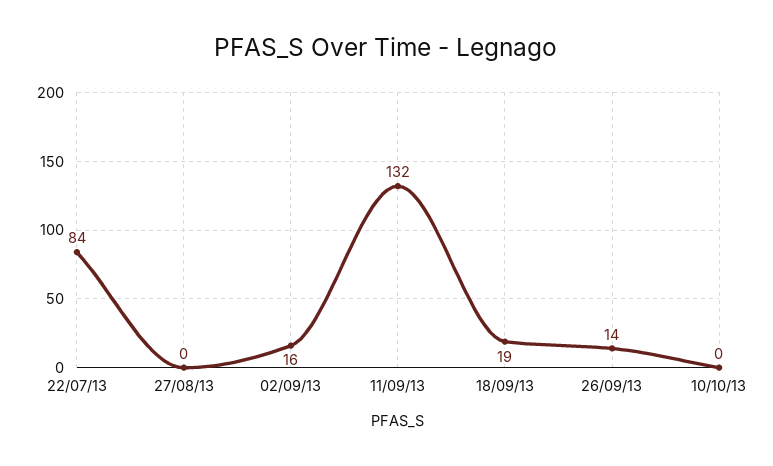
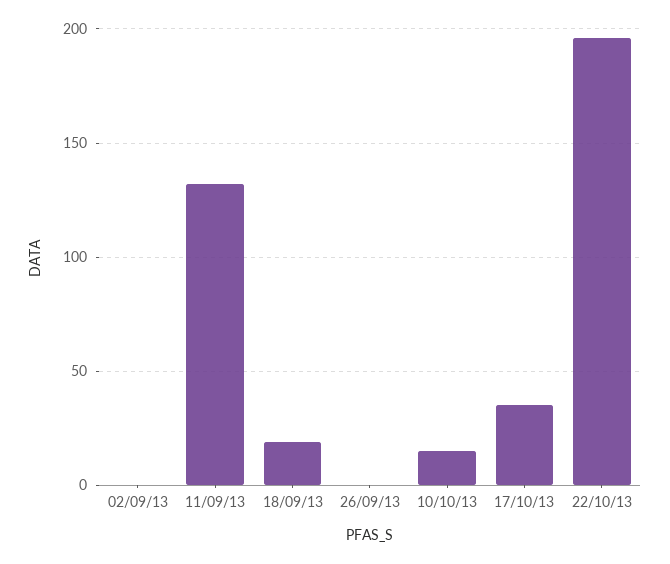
22/07/13: 84 -> none
27/08/13: 0 -> none
02/09/13: 16 -> 0
26/09/13: 14 -> 0
10/10/13: 0 -> 15
17/10/13: none -> 35
22/10/13: none -> 195

